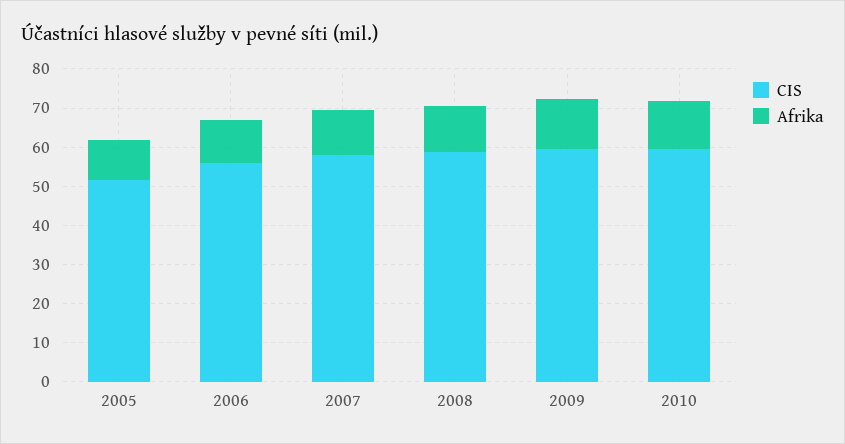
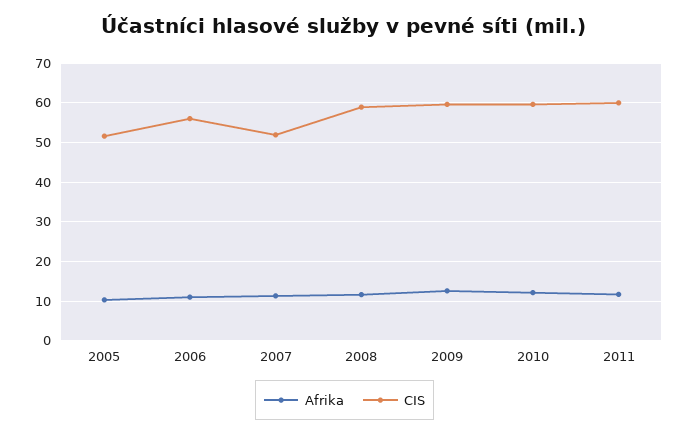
CIS, 2007: 57.5 -> 52
Afrika, 2011: none -> 12
CIS, 2011: none -> 60

